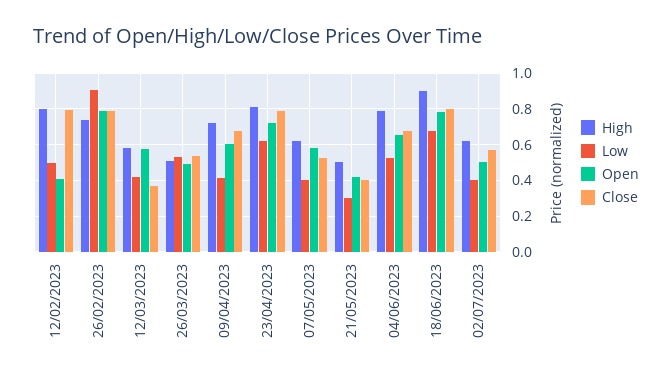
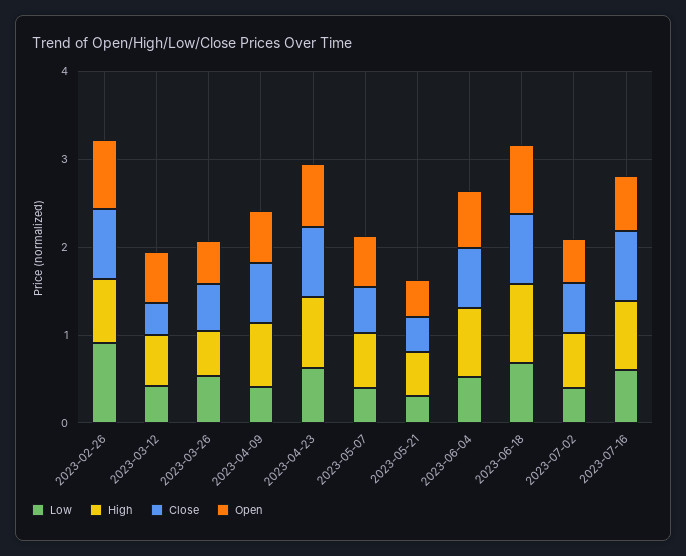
High, 12/02/2023: 0.8 -> none
Low, 12/02/2023: 0.5 -> none
Open, 12/02/2023: 0.4 -> none
Close, 12/02/2023: 0.8 -> none
Low, 2023-07-16: none -> 0.6
High, 2023-07-16: none -> 0.8
Close, 2023-07-16: none -> 0.8
Open, 2023-07-16: none -> 0.6

